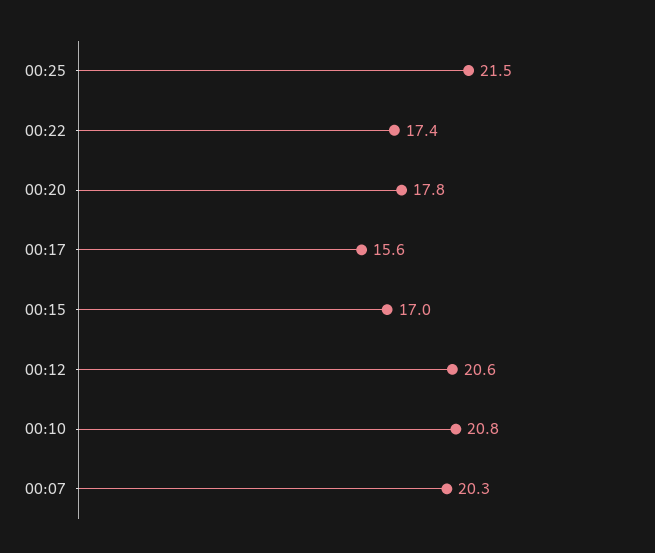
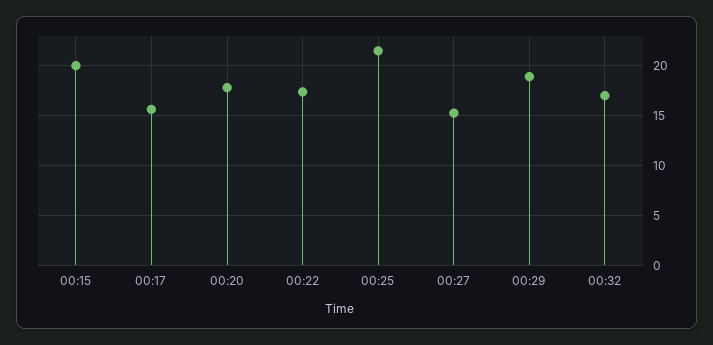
00:15: 17 -> 20
00:12: 20.6 -> none
00:10: 20.8 -> none
00:07: 20.3 -> none
00:27: none -> 15
00:29: none -> 19
00:32: none -> 17

